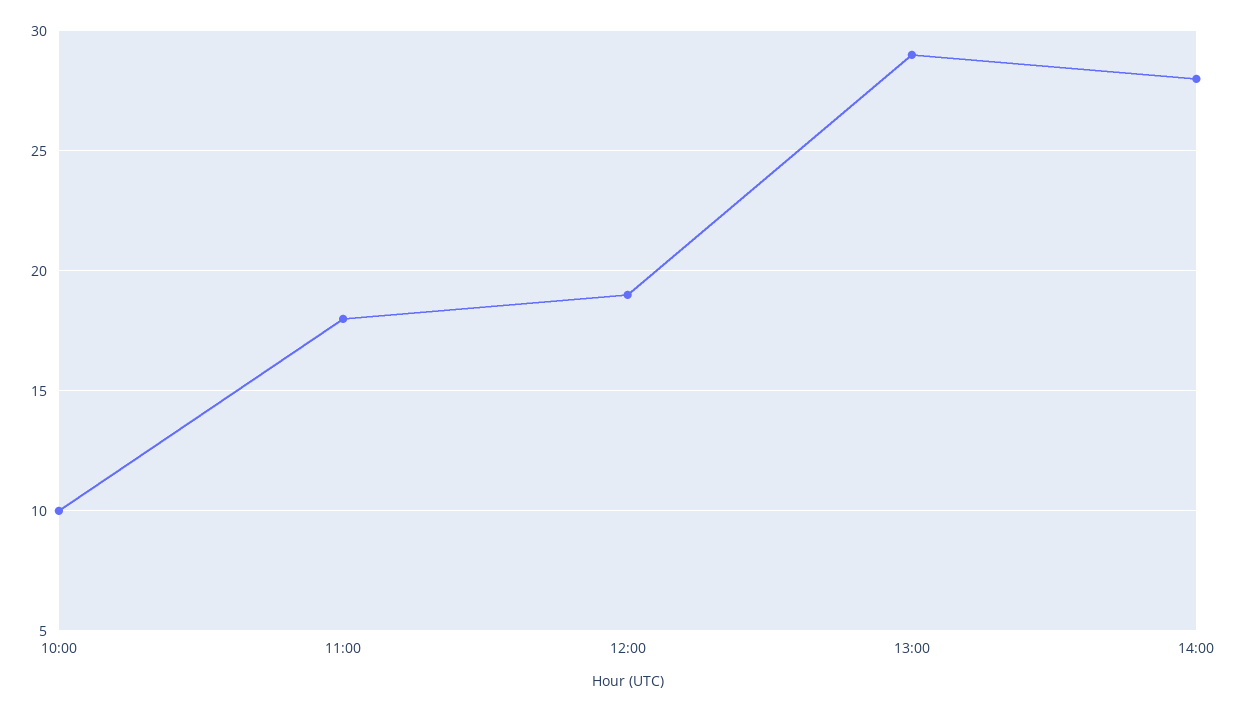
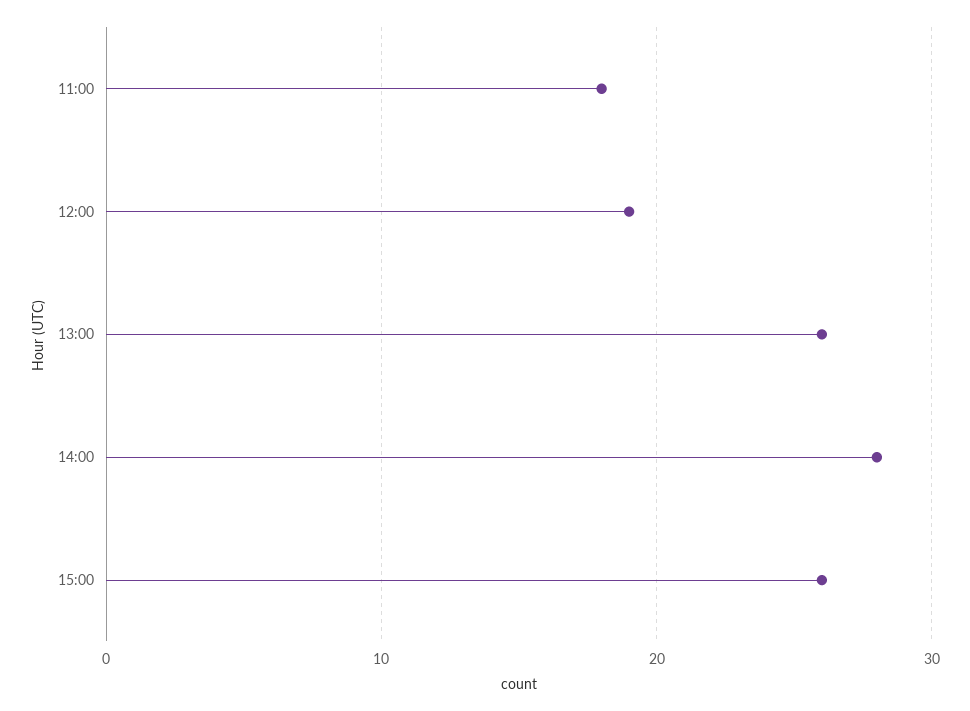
10:00: 10 -> none
13:00: 29 -> 26
15:00: none -> 26

